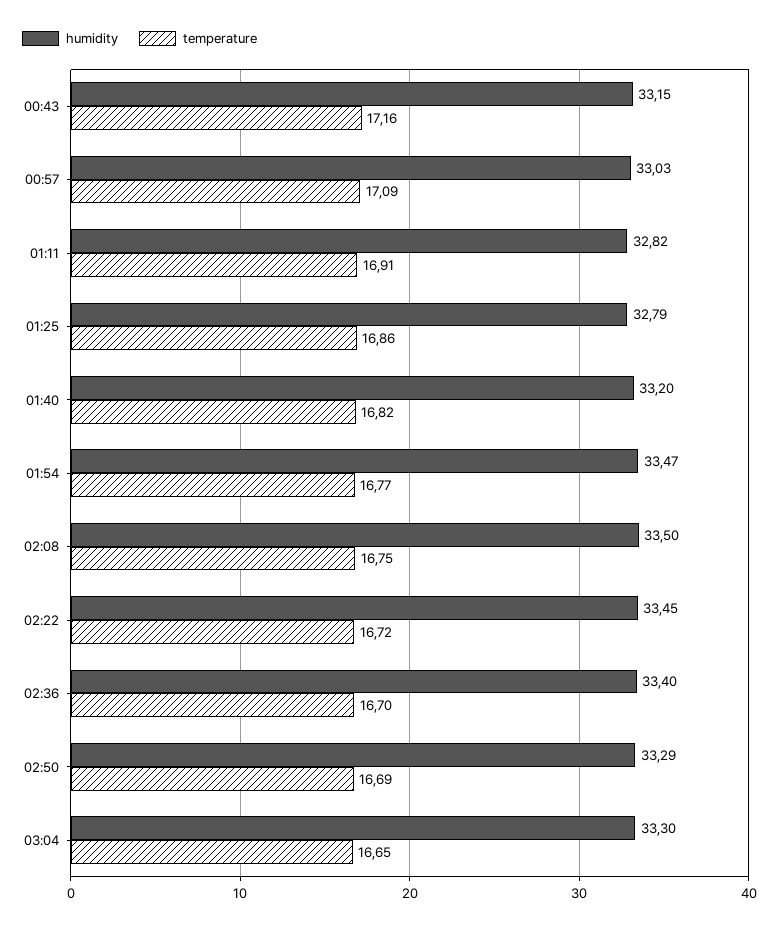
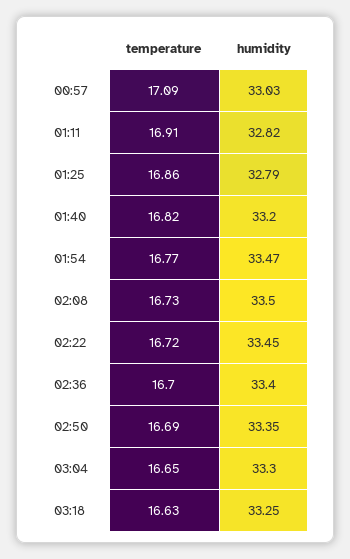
humidity, 00:43: 33.15 -> none
temperature, 00:43: 17.16 -> none
temperature, 02:08: 16.75 -> 16.73
humidity, 02:50: 33.29 -> 33.35
temperature, 03:18: none -> 16.63
humidity, 03:18: none -> 33.25

